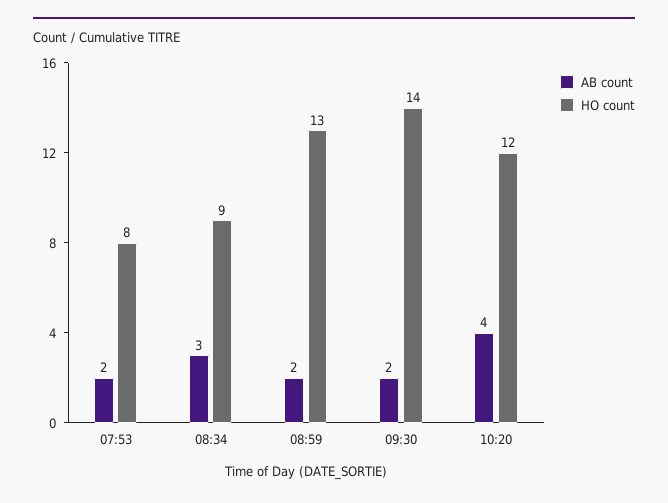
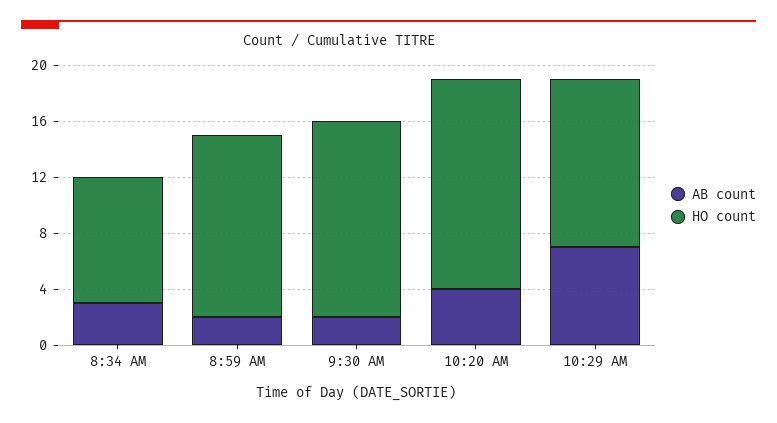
AB count, 07:53: 2 -> none
HO count, 07:53: 8 -> none
HO count, 10:20: 12 -> 15
AB count, 10:29 AM: none -> 7
HO count, 10:29 AM: none -> 12

